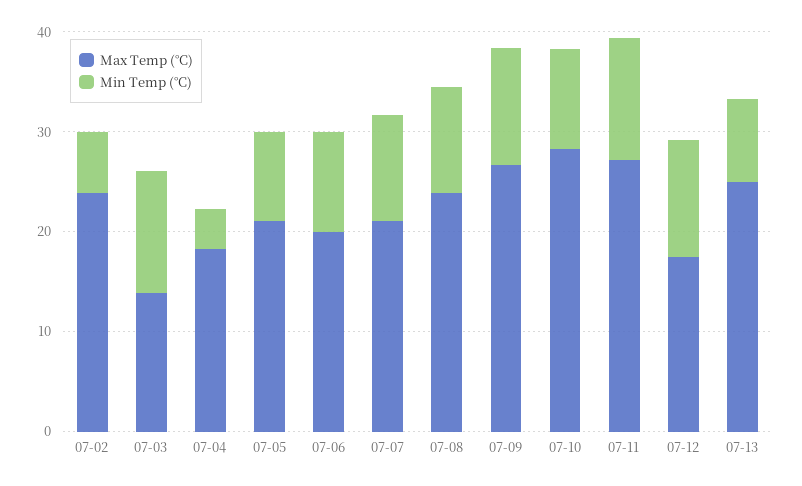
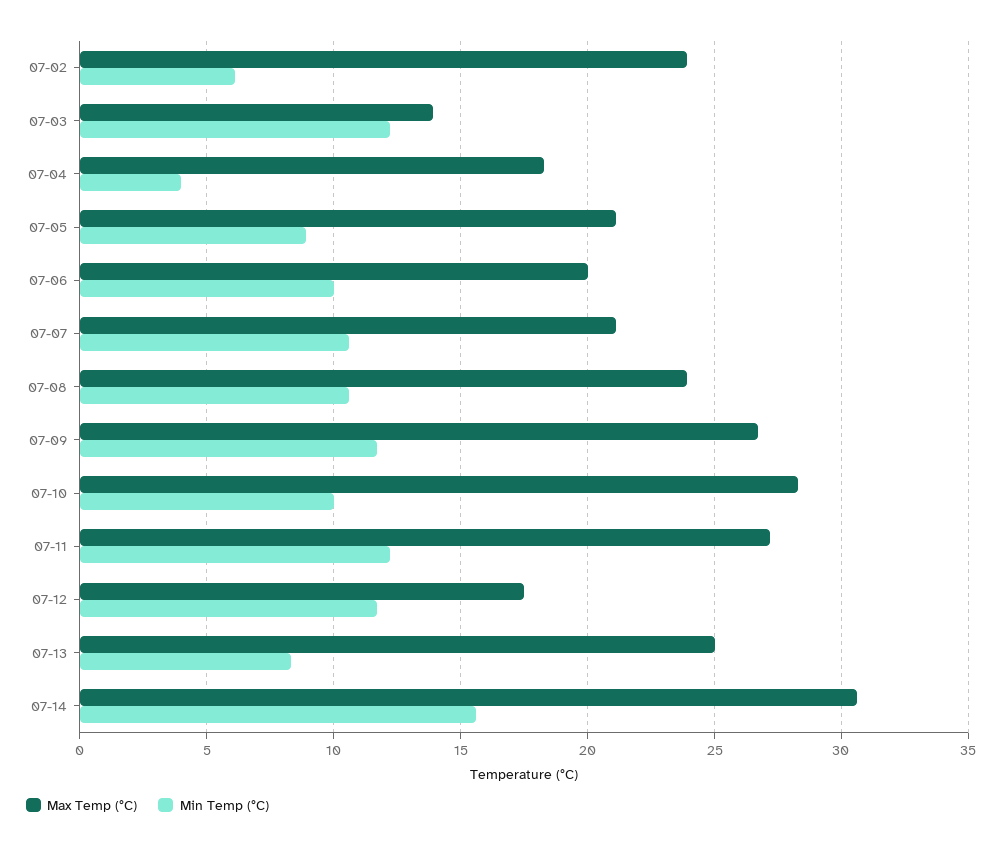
Max Temp (°C), 07-14: none -> 30.5
Min Temp (°C), 07-14: none -> 15.5

